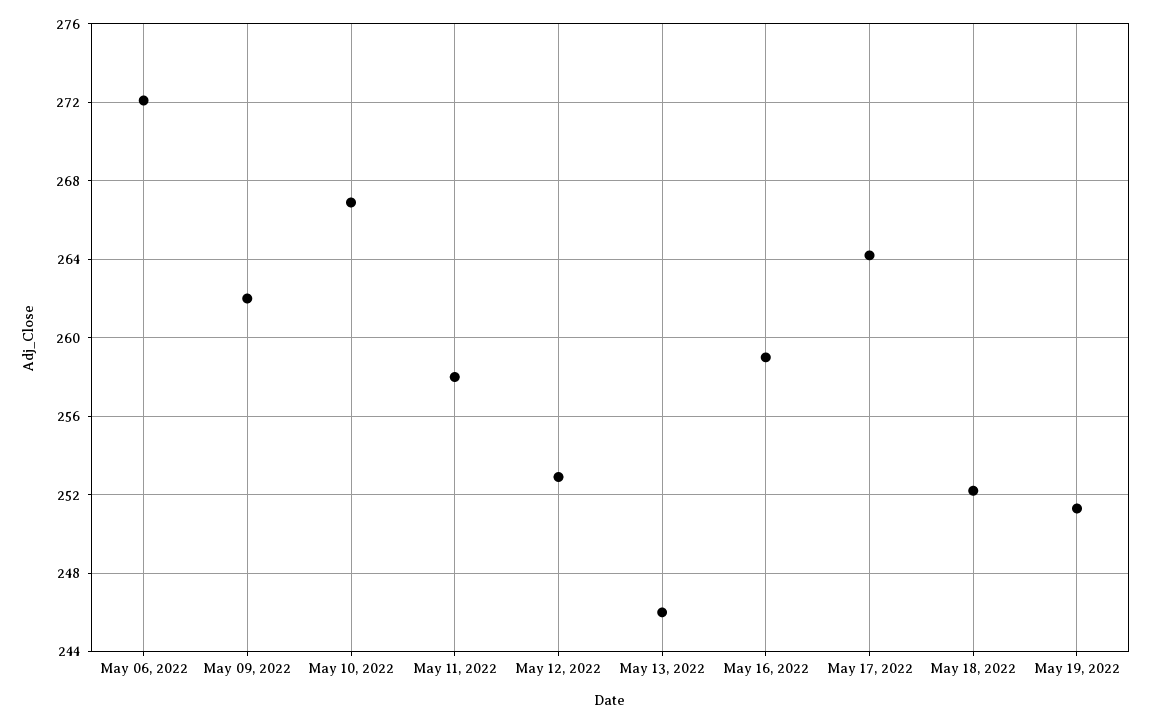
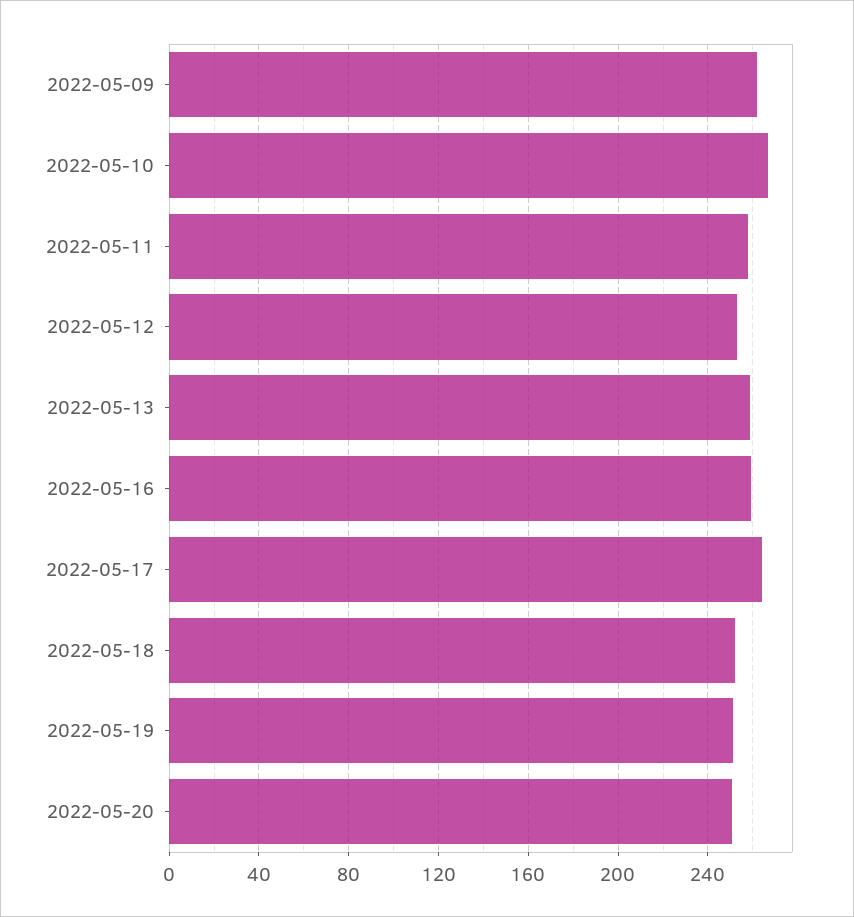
May 06, 2022: 272 -> none
May 13, 2022: 246 -> 260
2022-05-20: none -> 250

